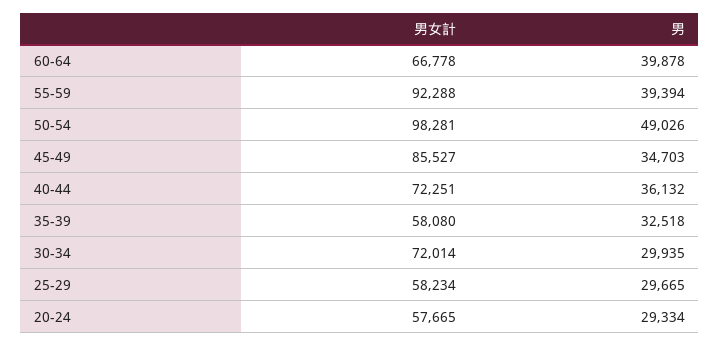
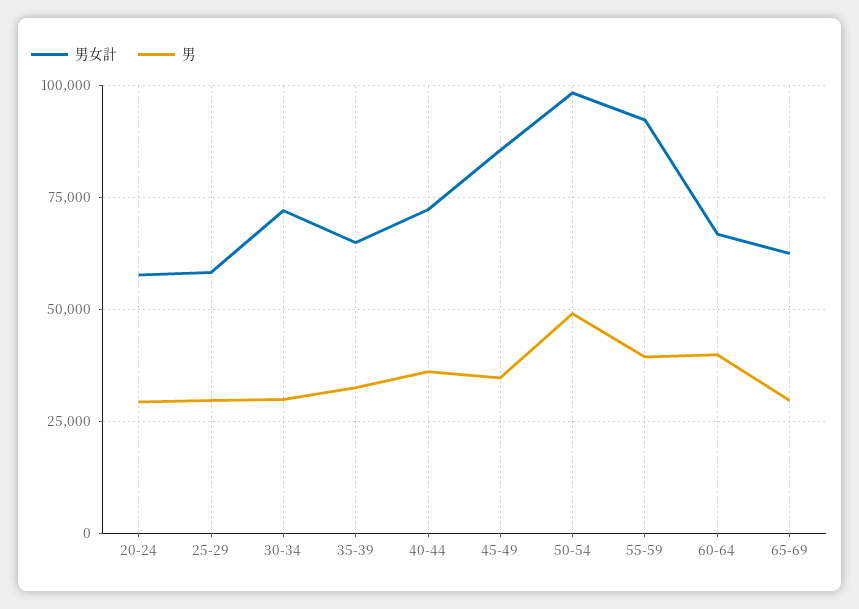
男女計, 35-39: 58080 -> 65000
男女計, 65-69: none -> 62500
男, 65-69: none -> 30000

